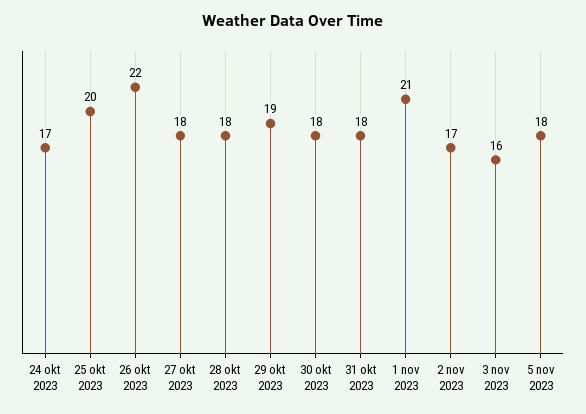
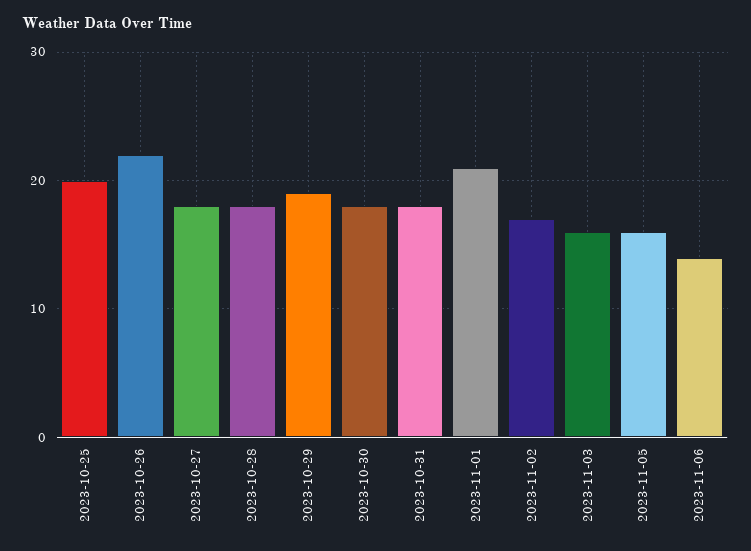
24 okt 2023: 17 -> none
5 nov 2023: 18 -> 16
2023-11-06: none -> 14

